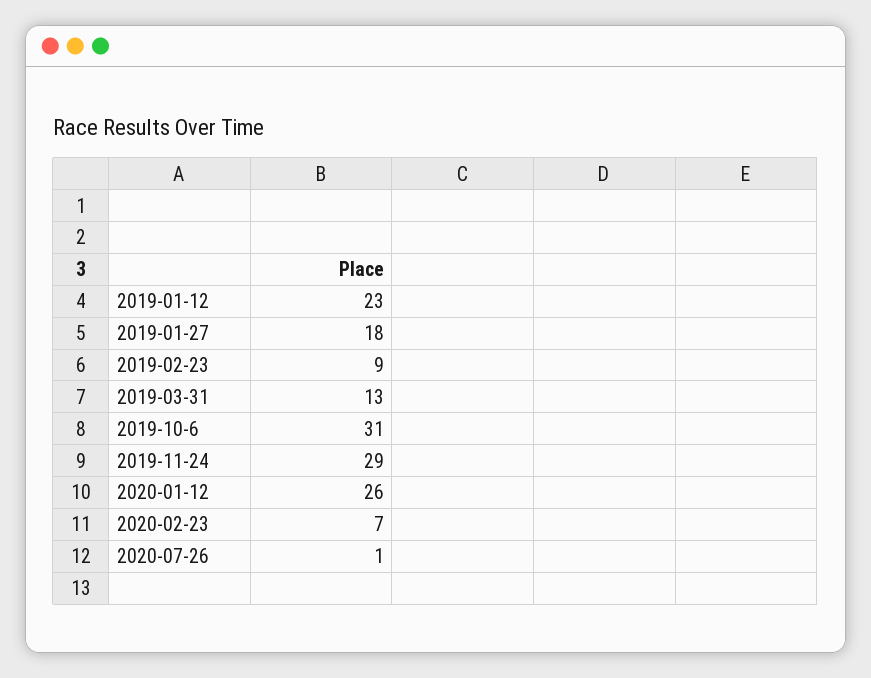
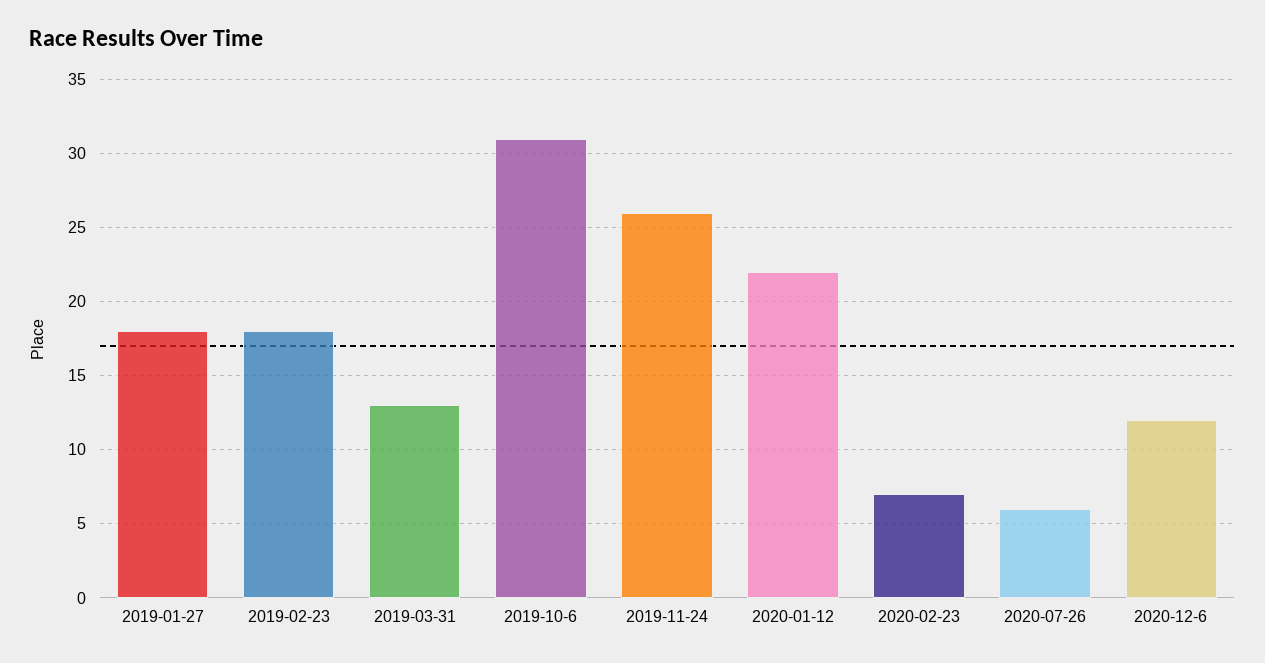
2019-01-12: 23 -> none
2019-02-23: 9 -> 18
2019-11-24: 29 -> 26
2020-01-12: 26 -> 22
2020-07-26: 1 -> 6
2020-12-6: none -> 12

